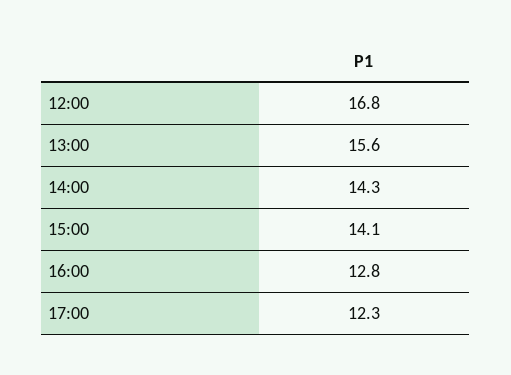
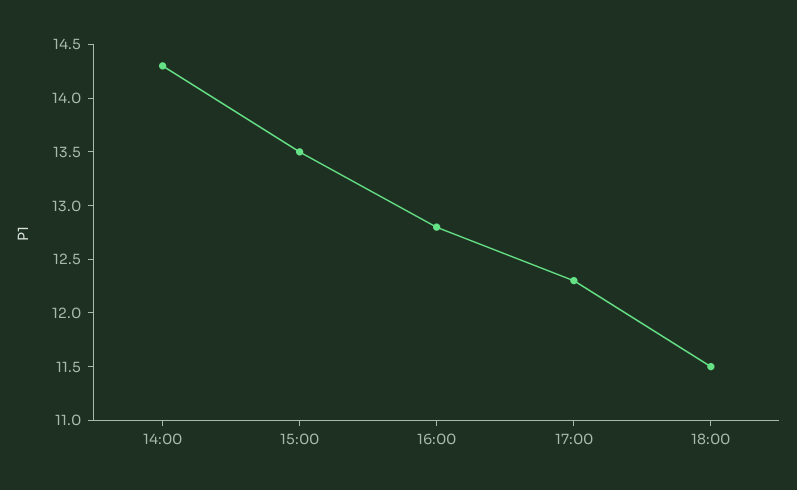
12:00: 16.8 -> none
13:00: 15.6 -> none
15:00: 14.1 -> 13.5
18:00: none -> 11.5

